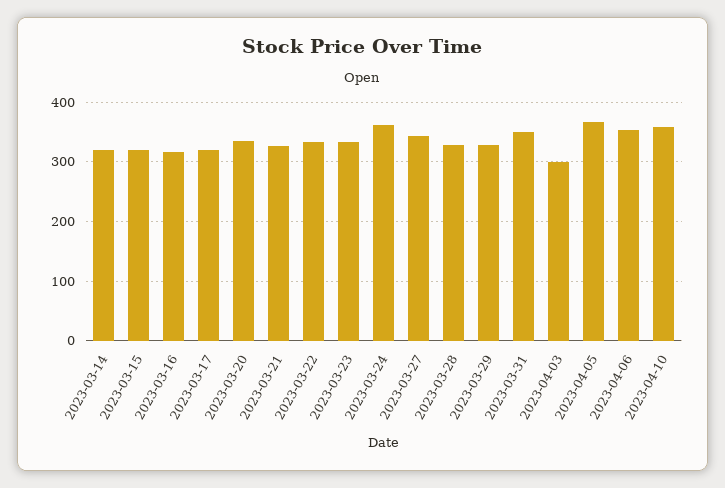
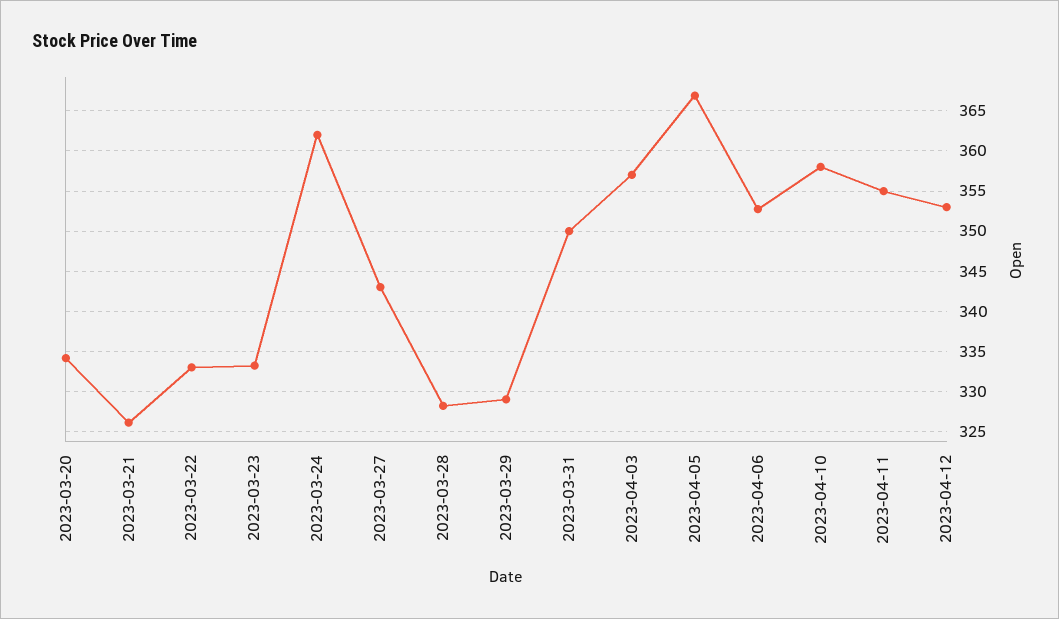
2023-03-14: 320 -> none
2023-03-15: 320 -> none
2023-03-16: 320 -> none
2023-03-17: 320 -> none
2023-04-03: 300 -> 357
2023-04-11: none -> 355
2023-04-12: none -> 353

